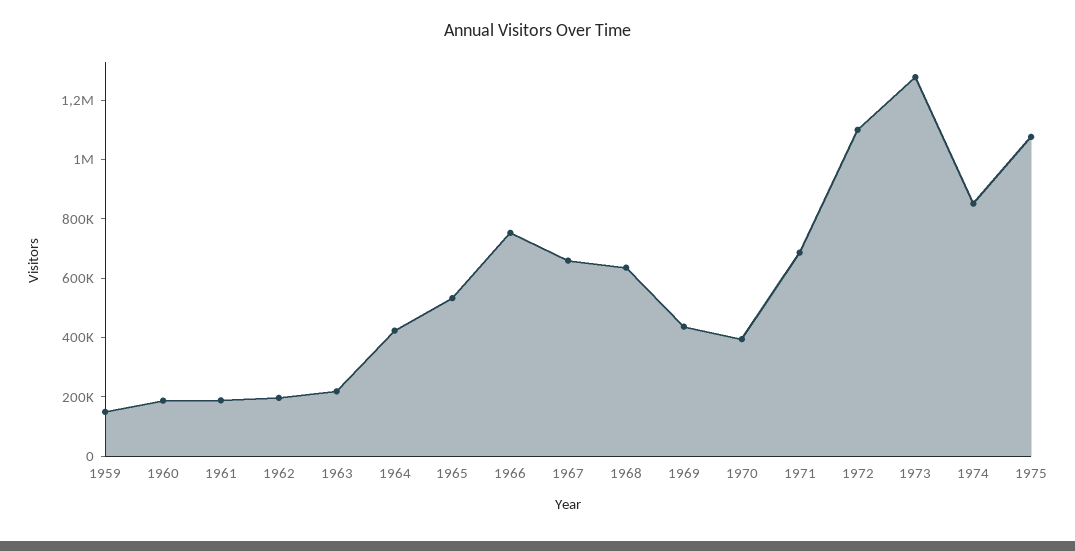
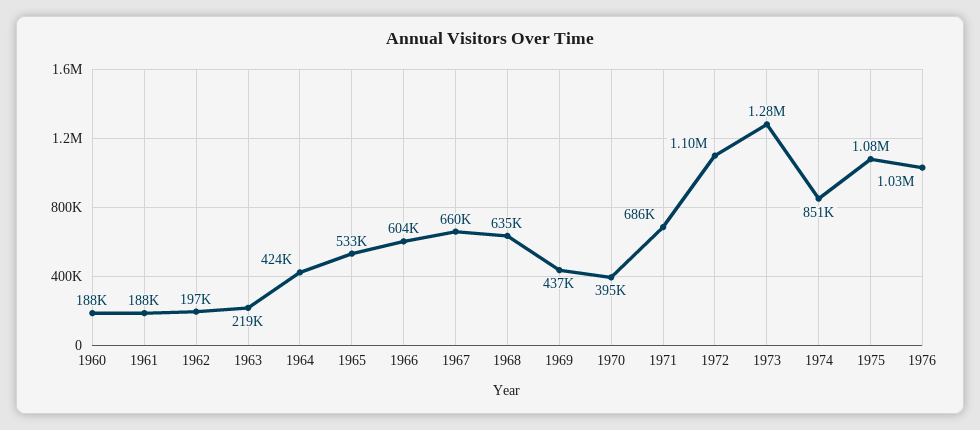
1959: 150000 -> none
1966: 750000 -> 604000
1976: none -> 1030000

